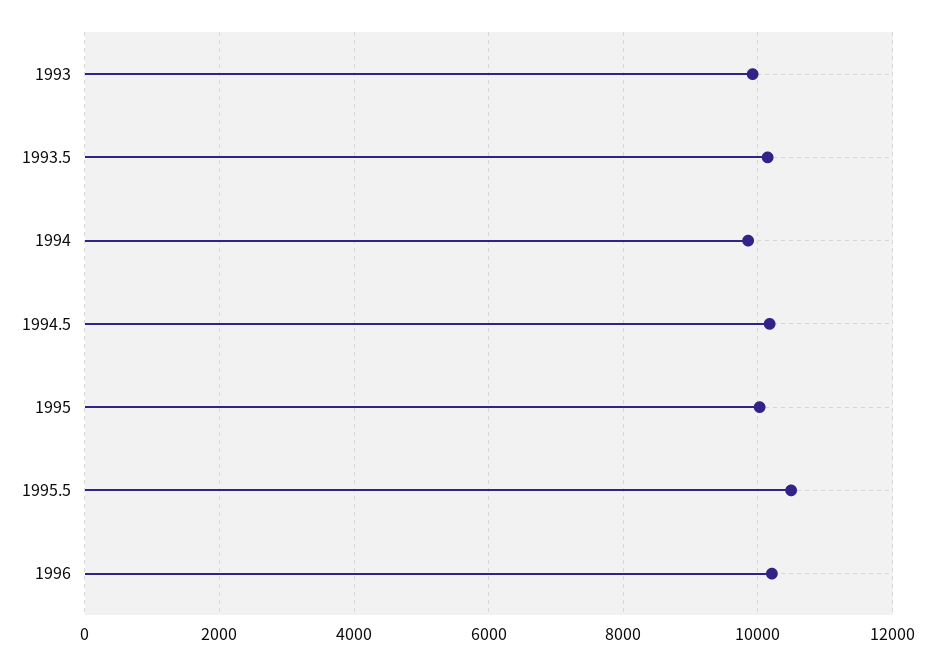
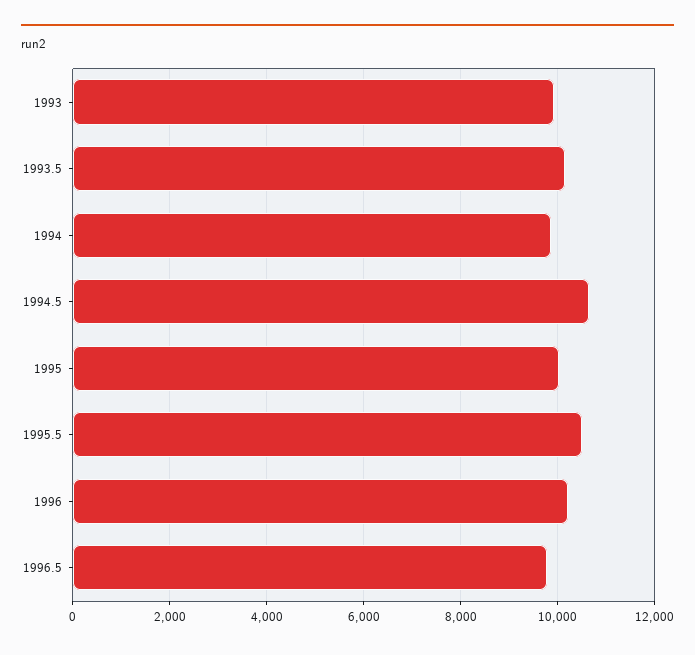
1994.5: 10200 -> 10600
1996.5: none -> 9800

